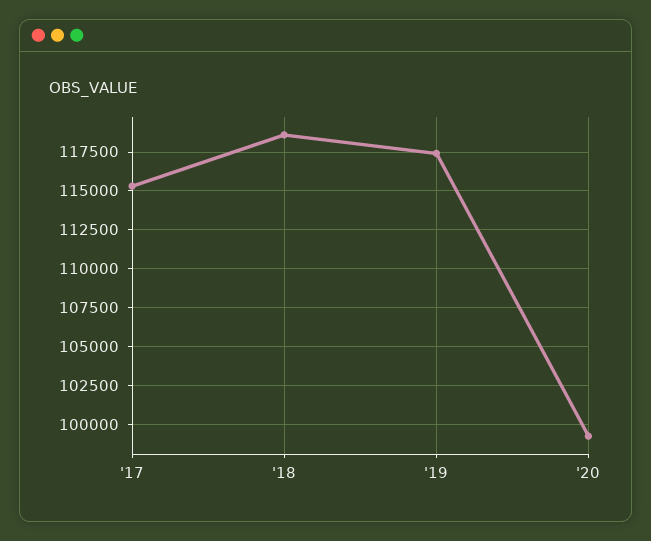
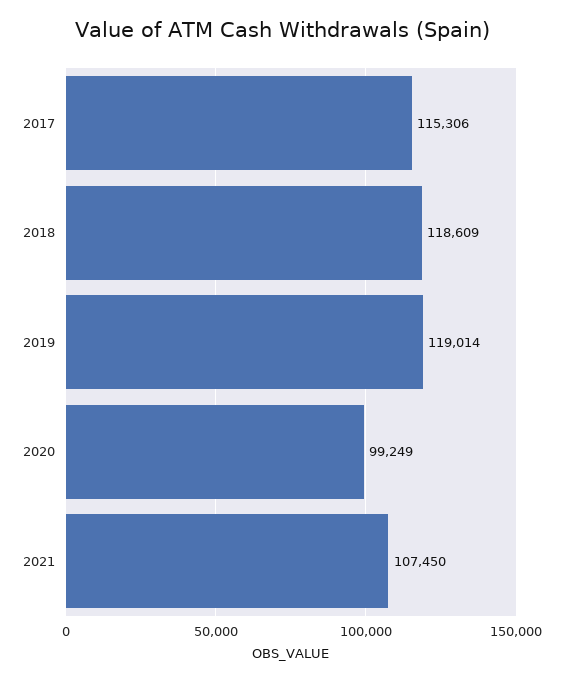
'19: 117500 -> 119014
2021: none -> 107450

